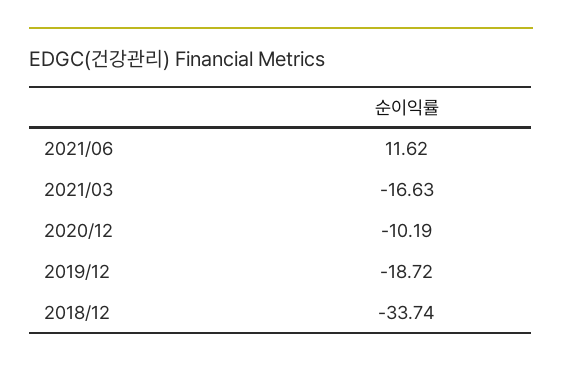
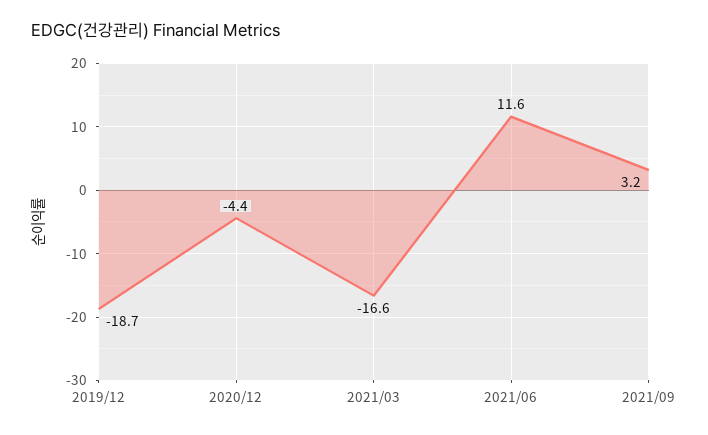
2020/12: -10.19 -> -4.4
2018/12: -33.74 -> none
2021/09: none -> 3.2

